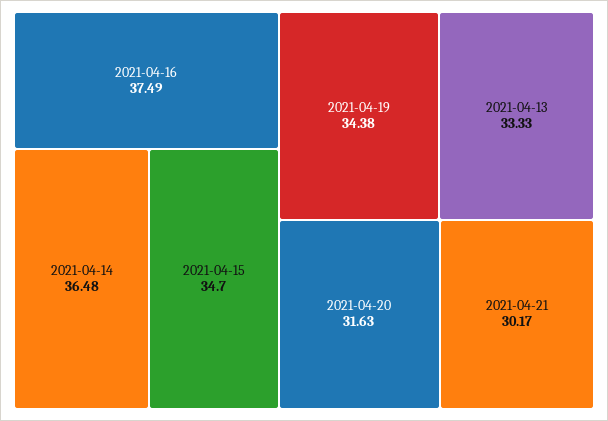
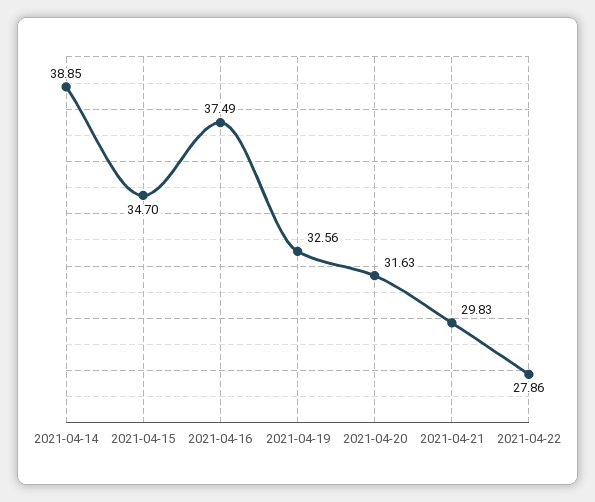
2021-04-14: 36.48 -> 38.85
2021-04-19: 34.38 -> 32.56
2021-04-13: 33.33 -> none
2021-04-21: 30.17 -> 29.83
2021-04-22: none -> 27.86

